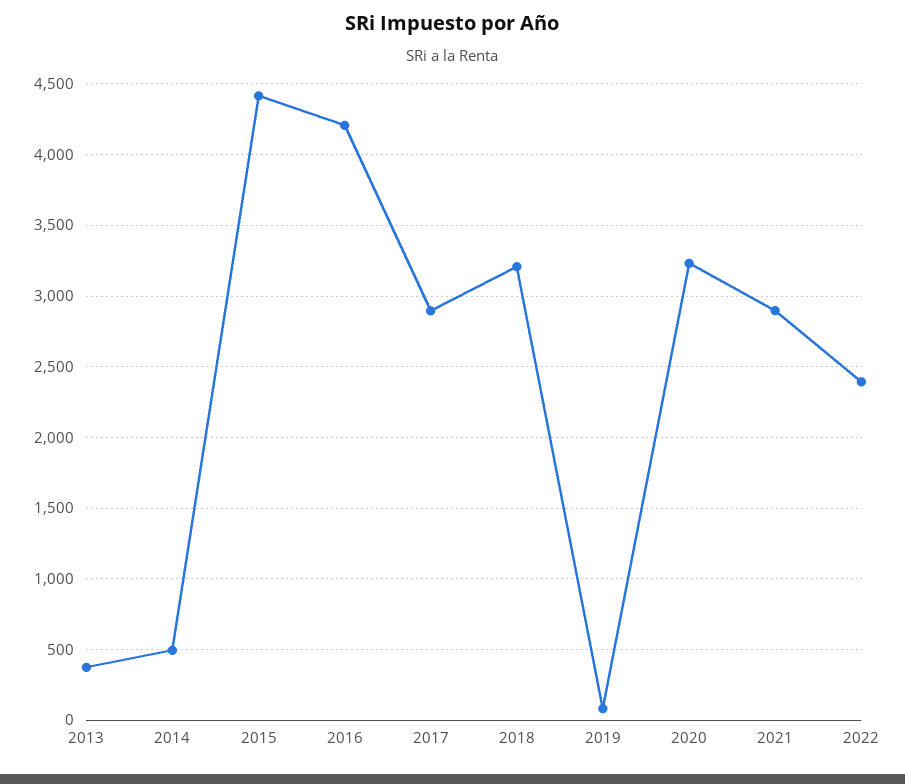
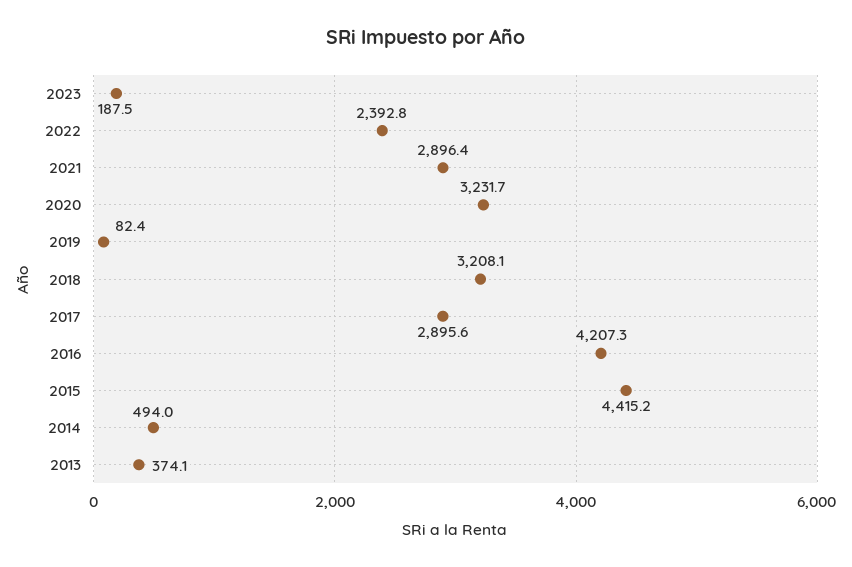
2023: none -> 187.5

